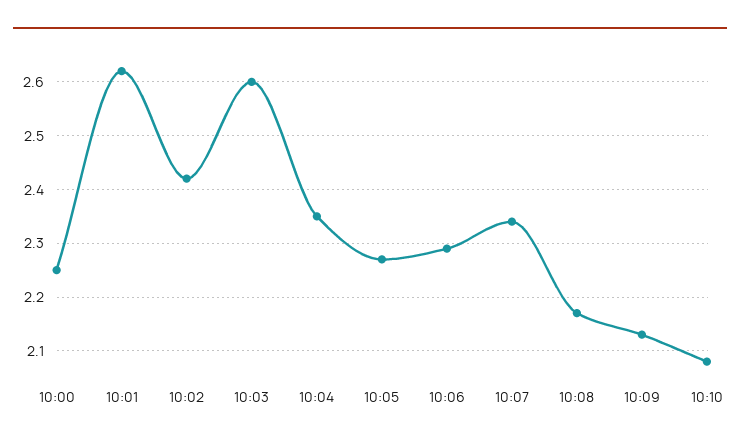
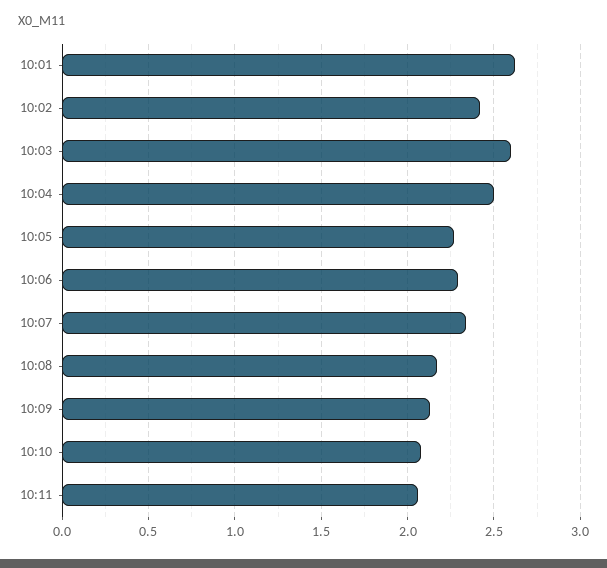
10:00: 2.25 -> none
10:04: 2.35 -> 2.5
10:11: none -> 2.05

